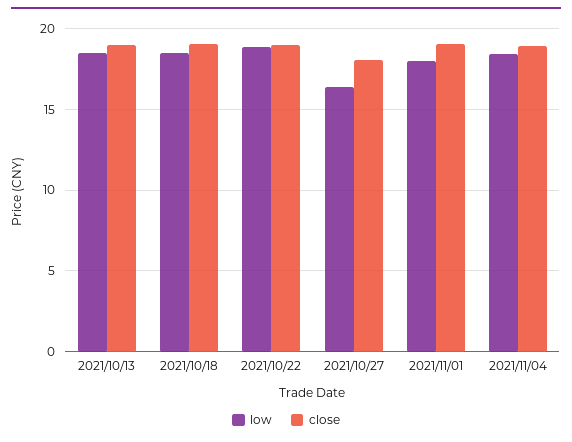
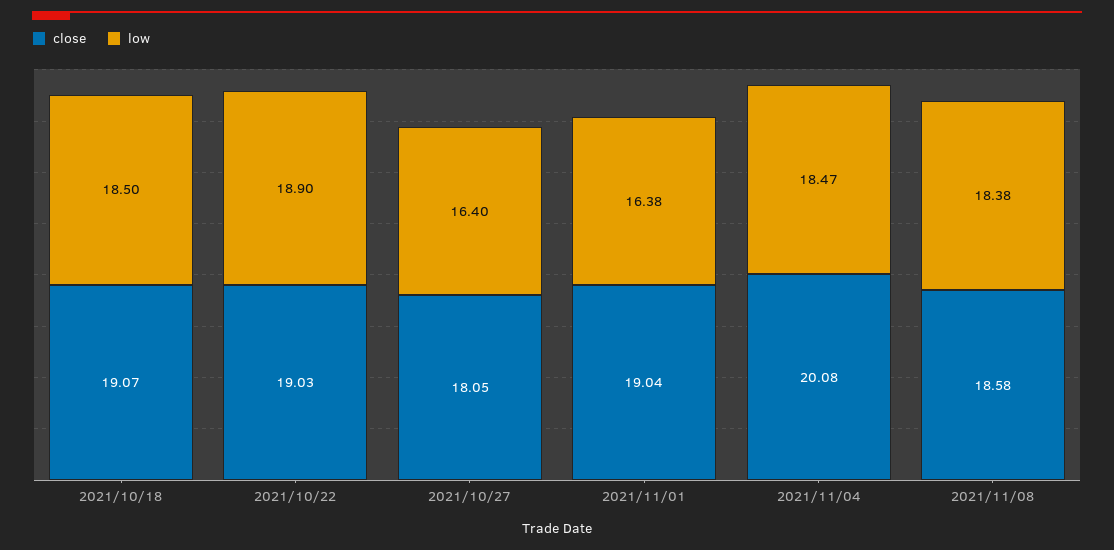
low, 2021/10/13: 18.5 -> none
close, 2021/10/13: 19 -> none
low, 2021/11/01: 18 -> 16.38
close, 2021/11/04: 19 -> 20.08
close, 2021/11/08: none -> 18.58
low, 2021/11/08: none -> 18.38

